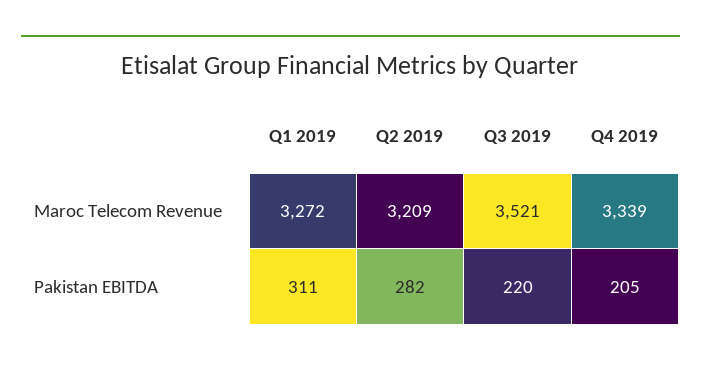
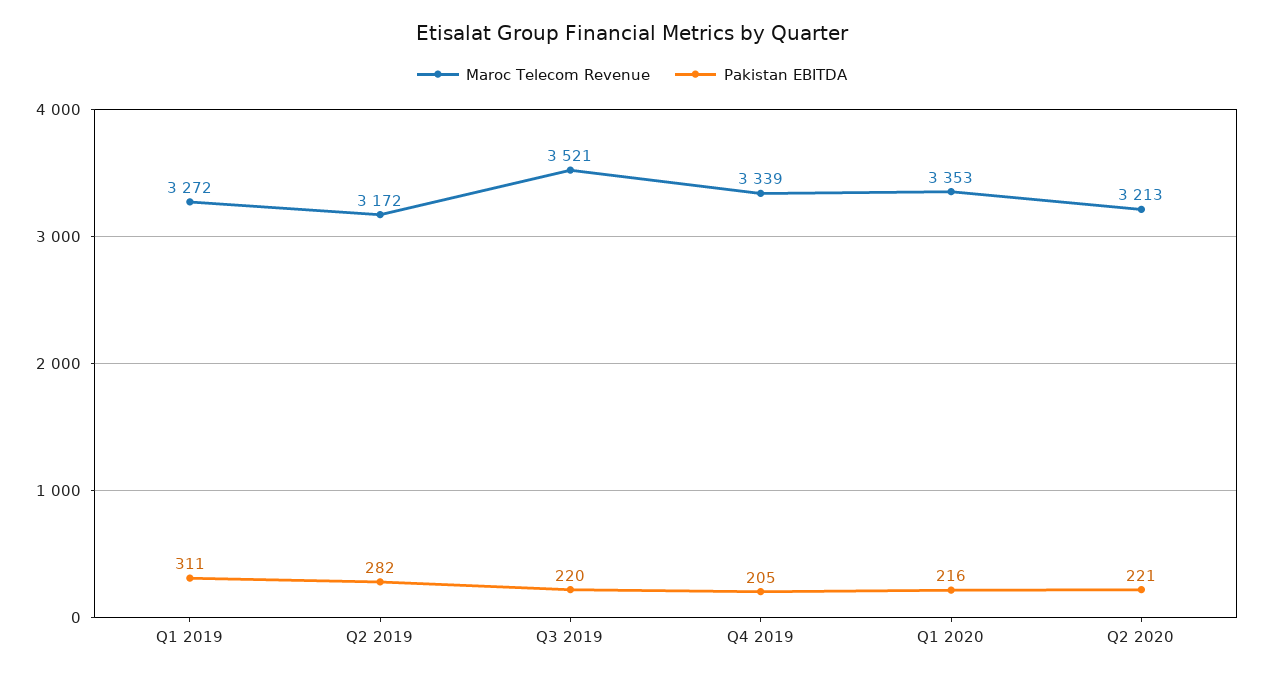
Maroc Telecom Revenue, Q2 2019: 3209 -> 3172
Maroc Telecom Revenue, Q1 2020: none -> 3353
Pakistan EBITDA, Q1 2020: none -> 216
Maroc Telecom Revenue, Q2 2020: none -> 3213
Pakistan EBITDA, Q2 2020: none -> 221

